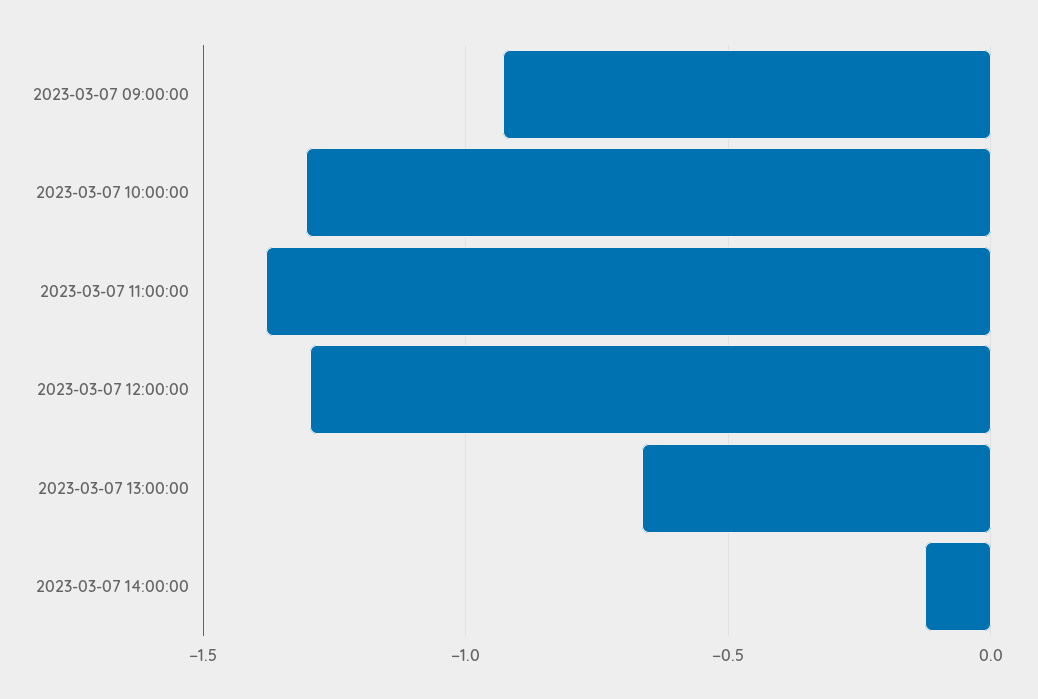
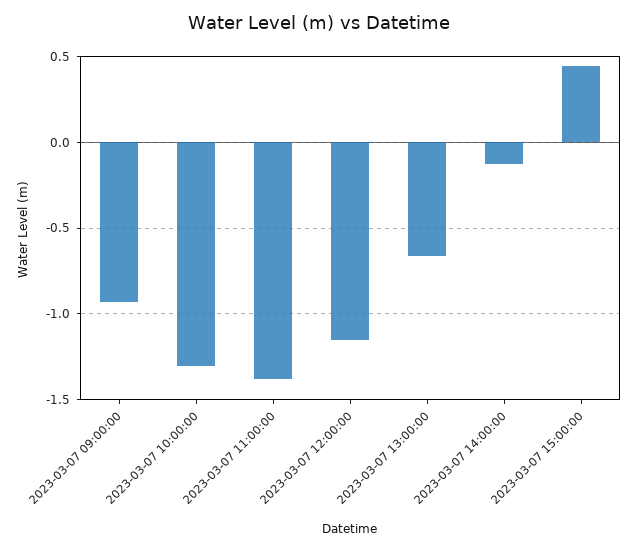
2023-03-07 12:00:00: -1.3 -> -1.15
2023-03-07 15:00:00: none -> 0.45

